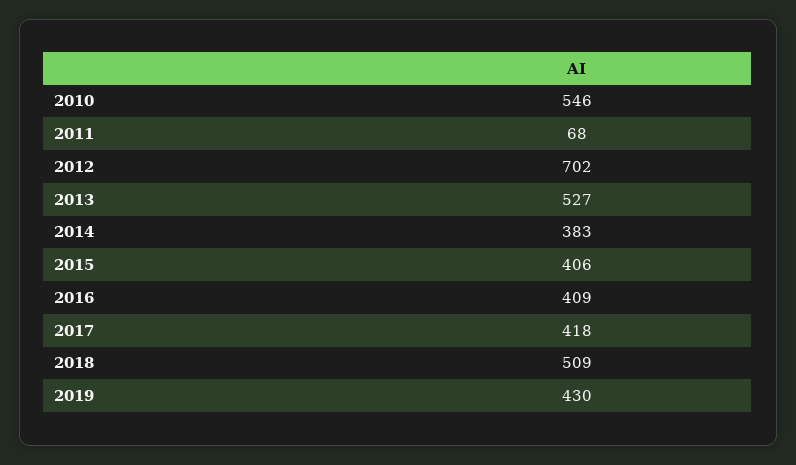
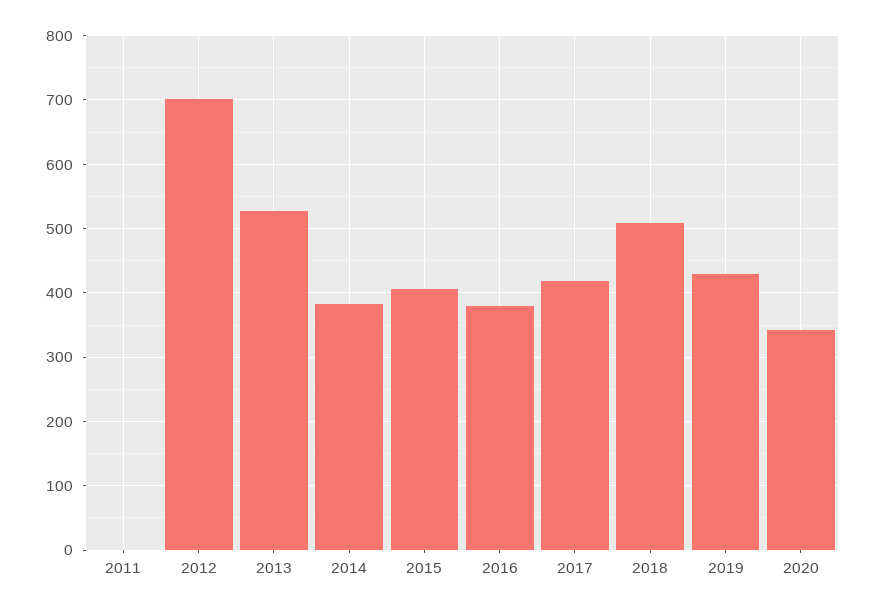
2010: 546 -> none
2011: 68 -> 0
2016: 409 -> 380
2020: none -> 340

